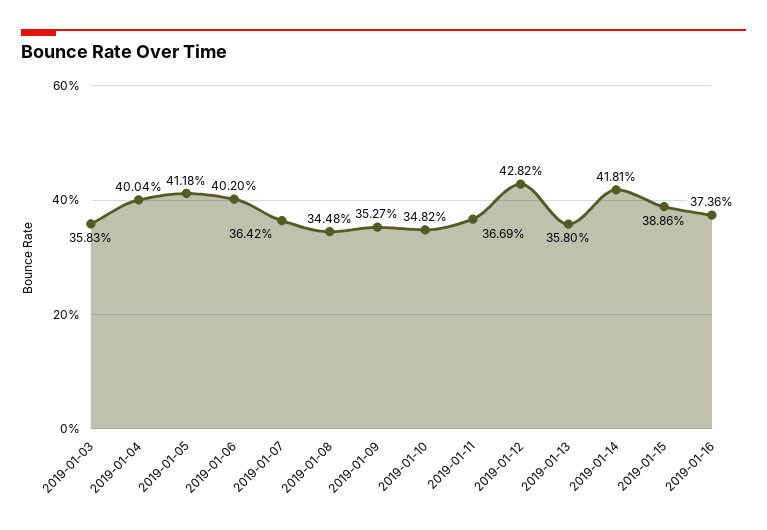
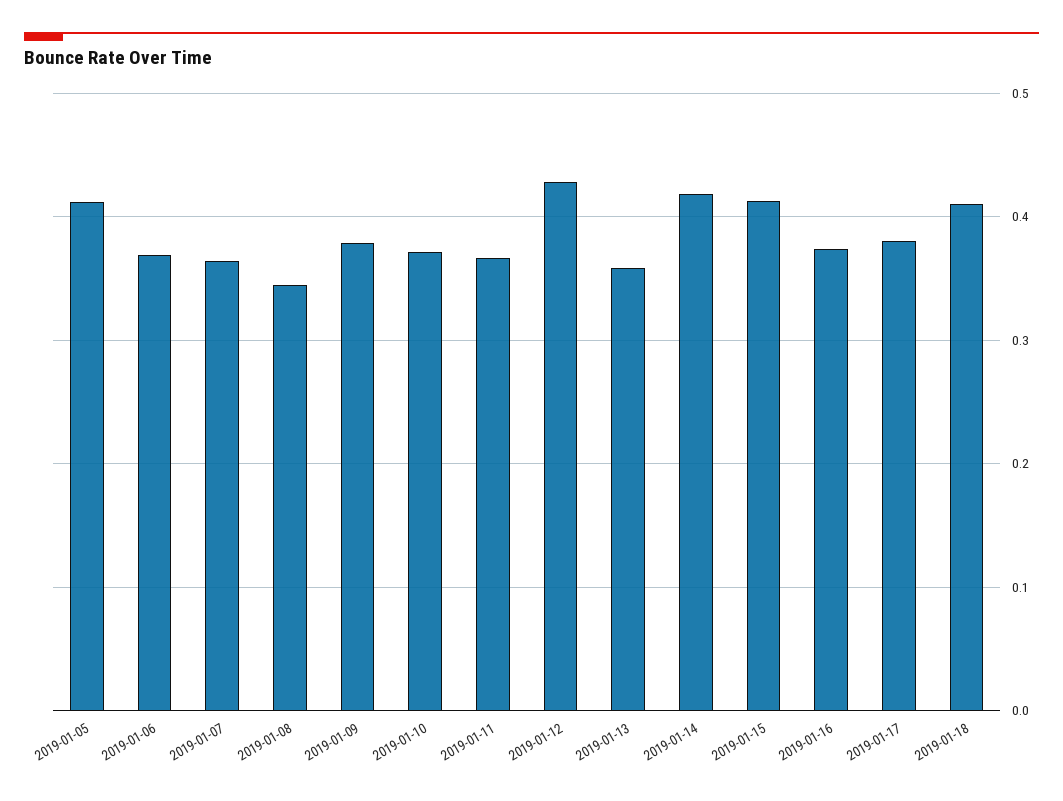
2019-01-03: 0.3583 -> none
2019-01-04: 0.4004 -> none
2019-01-06: 0.402 -> 0.37
2019-01-09: 0.3527 -> 0.38
2019-01-10: 0.3482 -> 0.37
2019-01-15: 0.3886 -> 0.41
2019-01-17: none -> 0.38
2019-01-18: none -> 0.41

